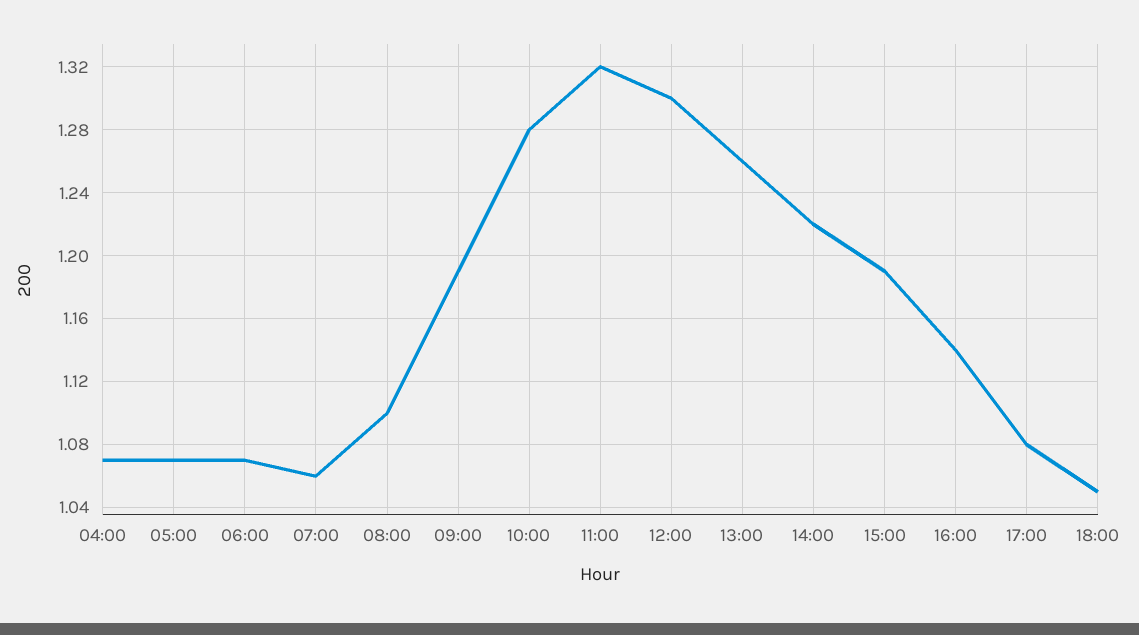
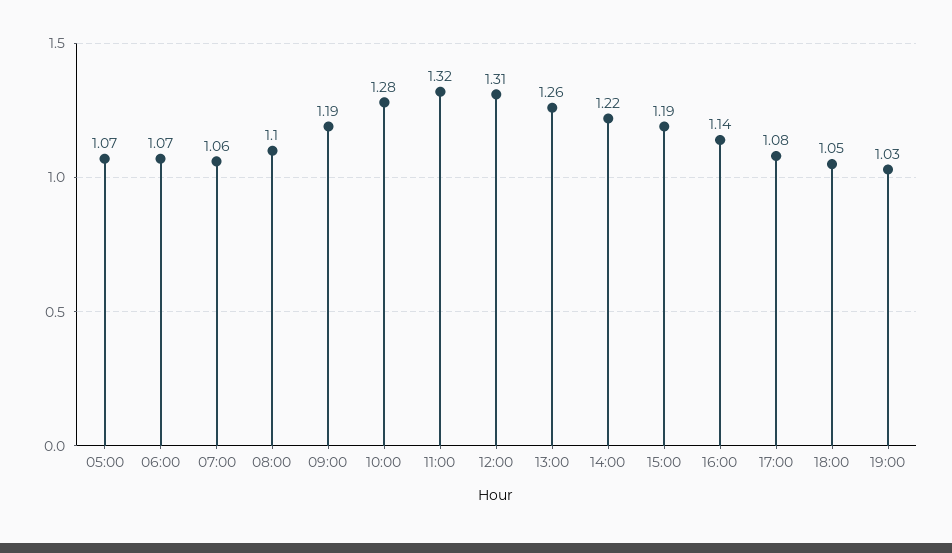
04:00: 1.07 -> none
12:00: 1.3 -> 1.31
19:00: none -> 1.03

